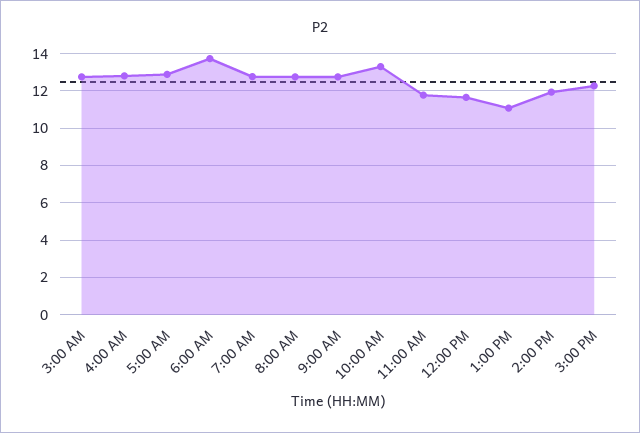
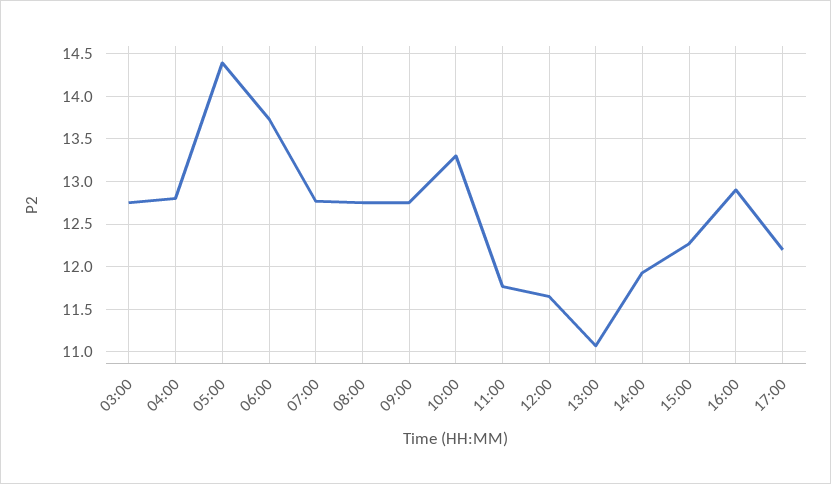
5:00 AM: 13 -> 14.4
16:00: none -> 12.9
17:00: none -> 12.2

